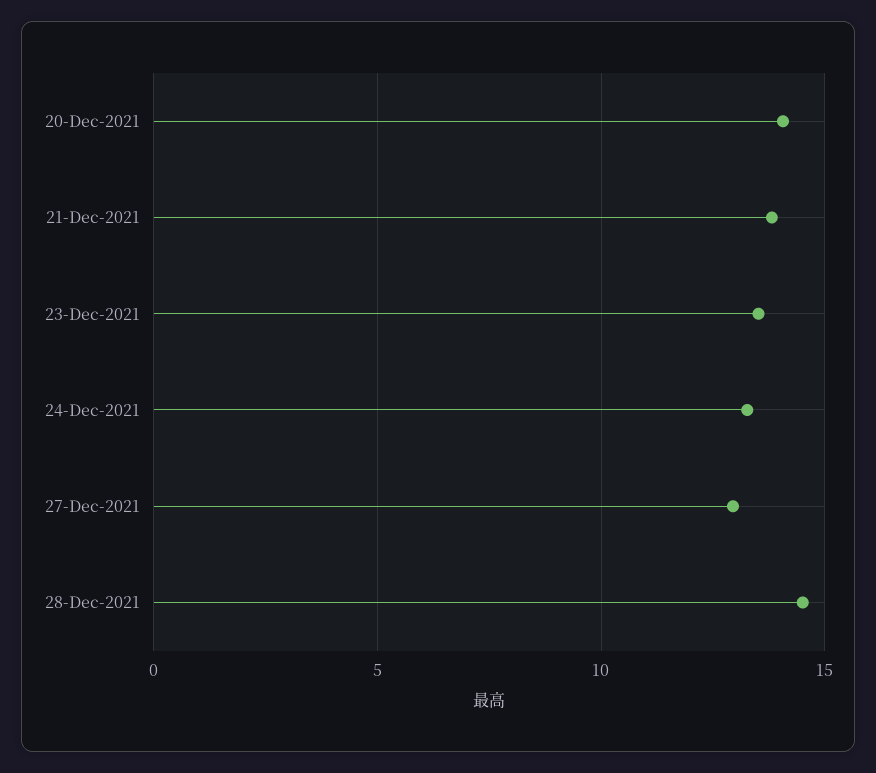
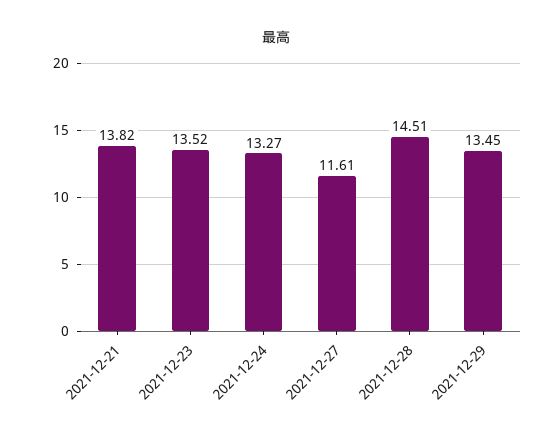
20-Dec-2021: 14 -> none
27-Dec-2021: 13 -> 11.61
2021-12-29: none -> 13.45

